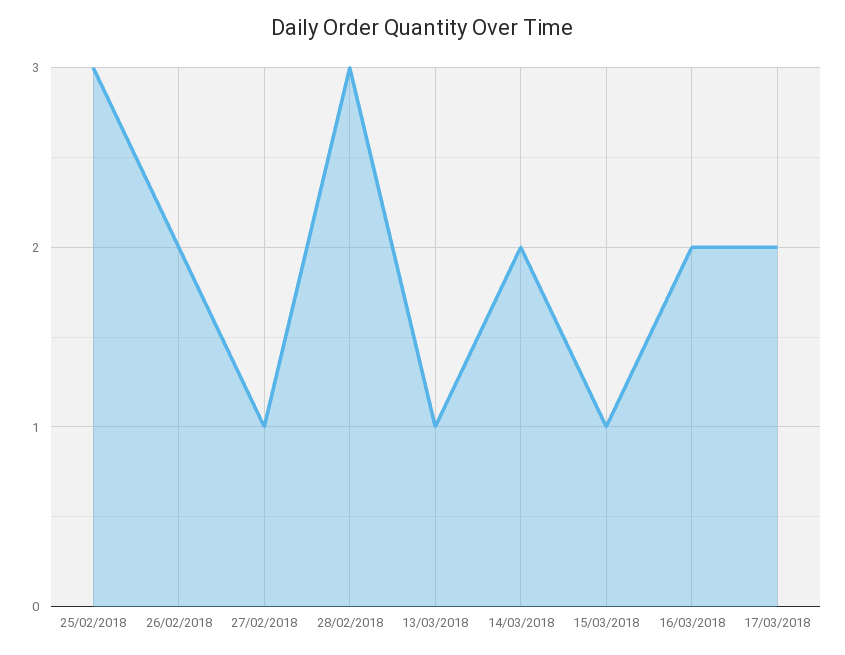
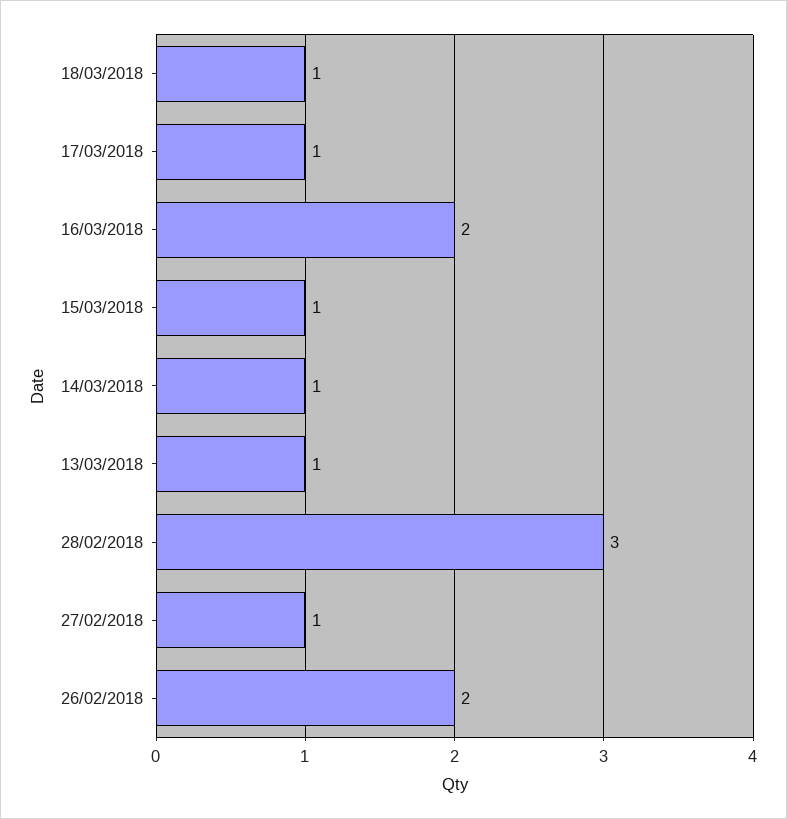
25/02/2018: 3 -> none
14/03/2018: 2 -> 1
17/03/2018: 2 -> 1
18/03/2018: none -> 1

